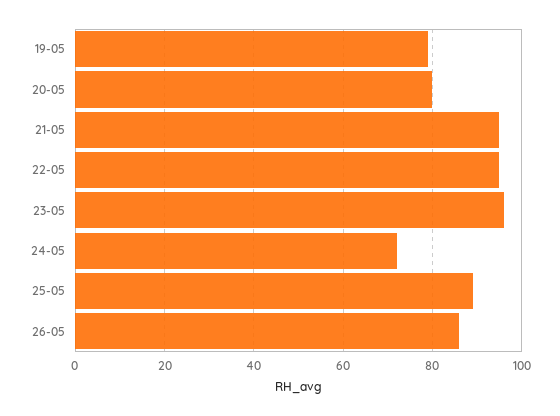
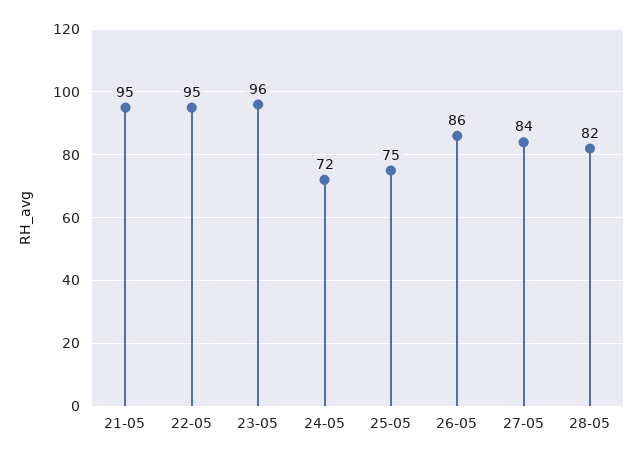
19-05: 80 -> none
20-05: 80 -> none
25-05: 90 -> 75
27-05: none -> 84
28-05: none -> 82

